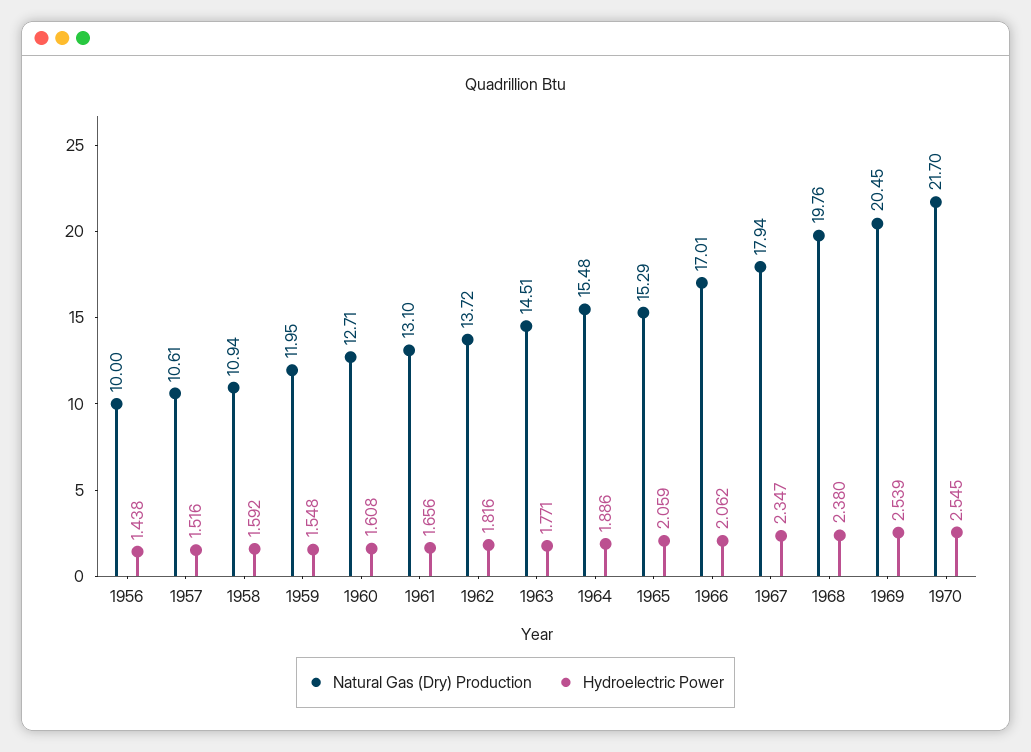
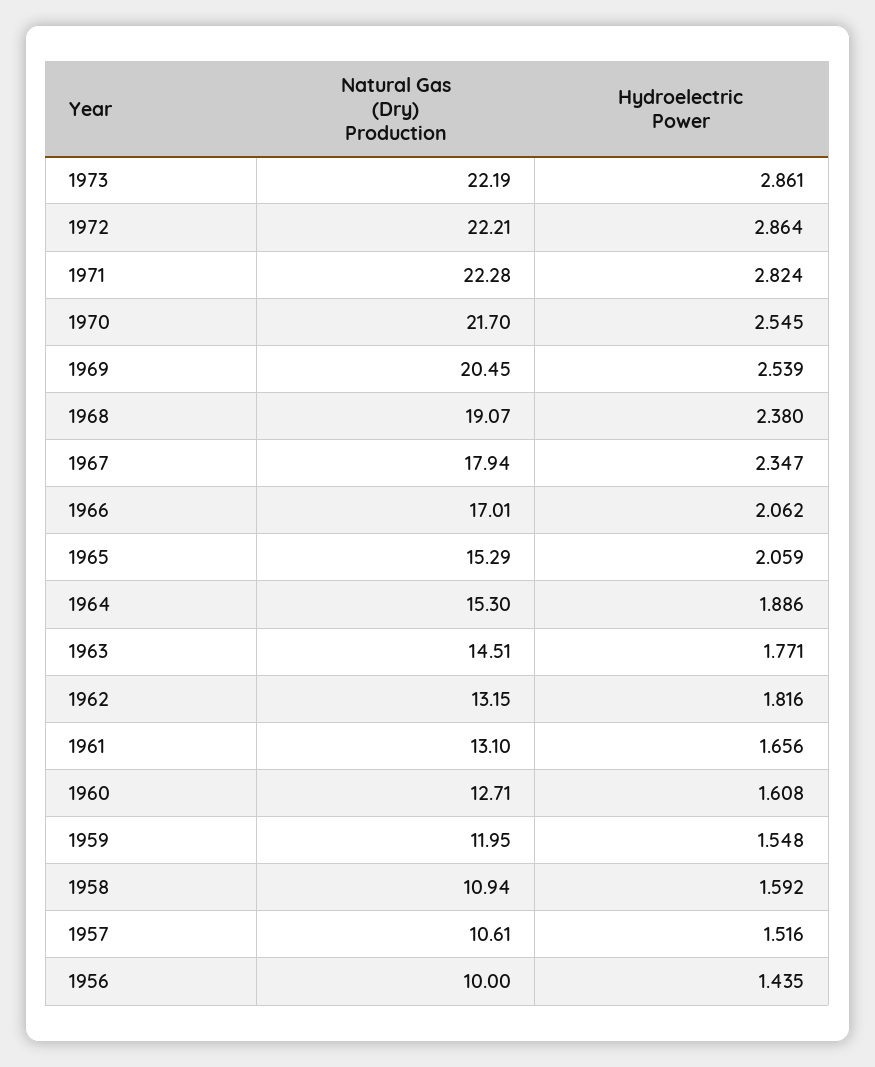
Hydroelectric Power, 1956: 1.438 -> 1.435
Natural Gas (Dry) Production, 1962: 13.72 -> 13.15
Natural Gas (Dry) Production, 1964: 15.48 -> 15.3
Natural Gas (Dry) Production, 1968: 19.76 -> 19.07
Natural Gas (Dry) Production, 1973: none -> 22.19
Hydroelectric Power, 1973: none -> 2.861
Natural Gas (Dry) Production, 1972: none -> 22.21
Hydroelectric Power, 1972: none -> 2.864
Natural Gas (Dry) Production, 1971: none -> 22.28
Hydroelectric Power, 1971: none -> 2.824

